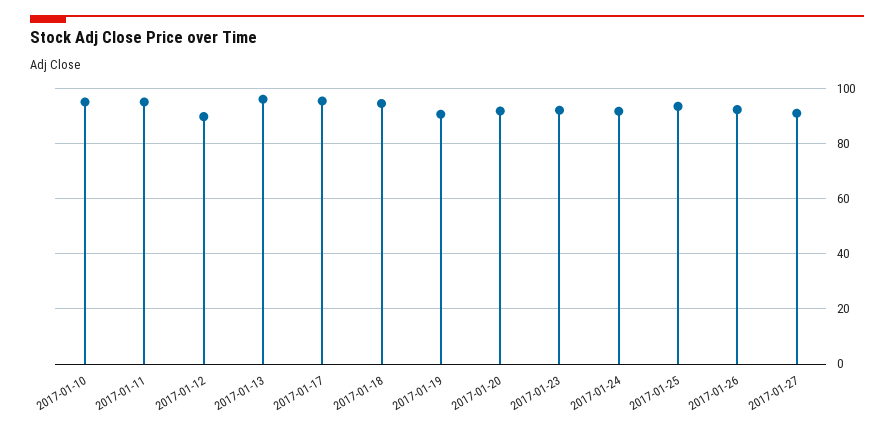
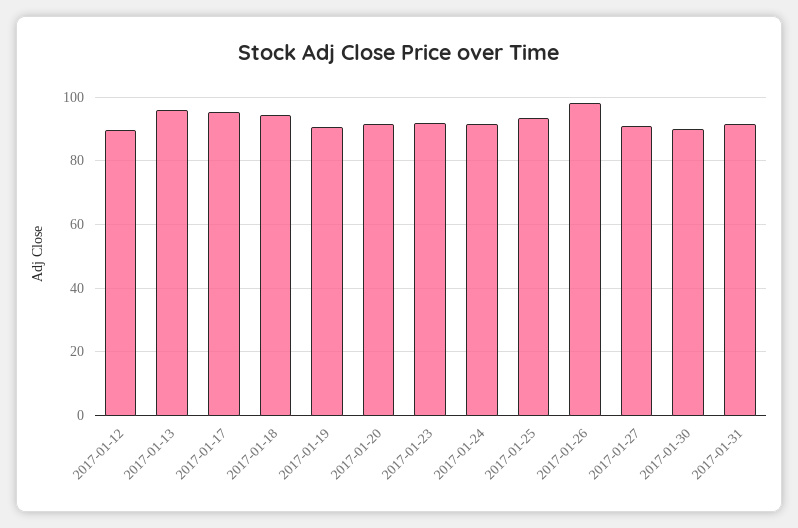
2017-01-10: 95 -> none
2017-01-11: 95 -> none
2017-01-26: 92.5 -> 98
2017-01-30: none -> 90
2017-01-31: none -> 92

